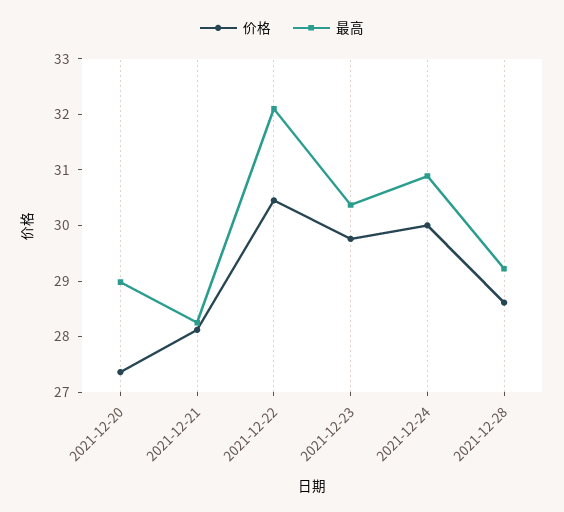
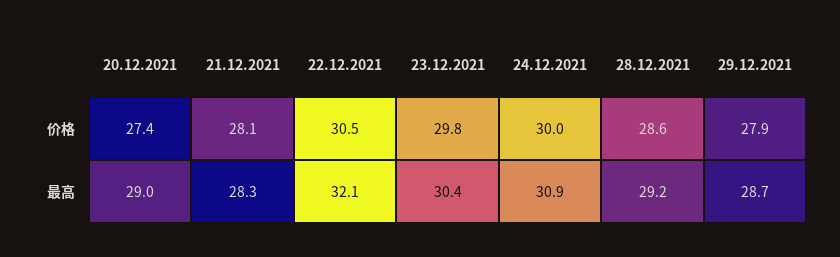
价格, 29.12.2021: none -> 27.9
最高, 29.12.2021: none -> 28.7

